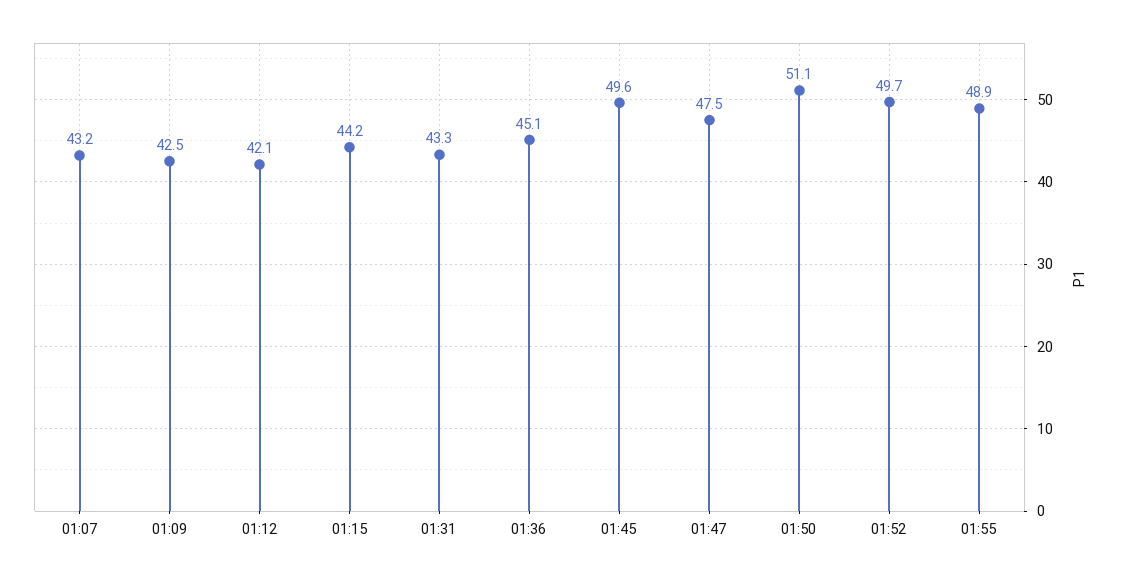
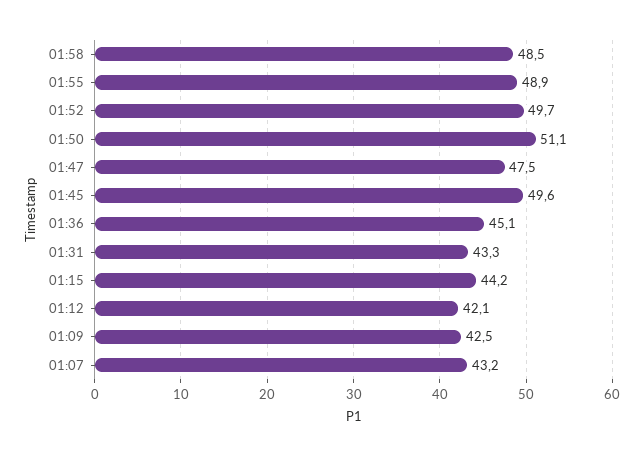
01:58: none -> 48.5

